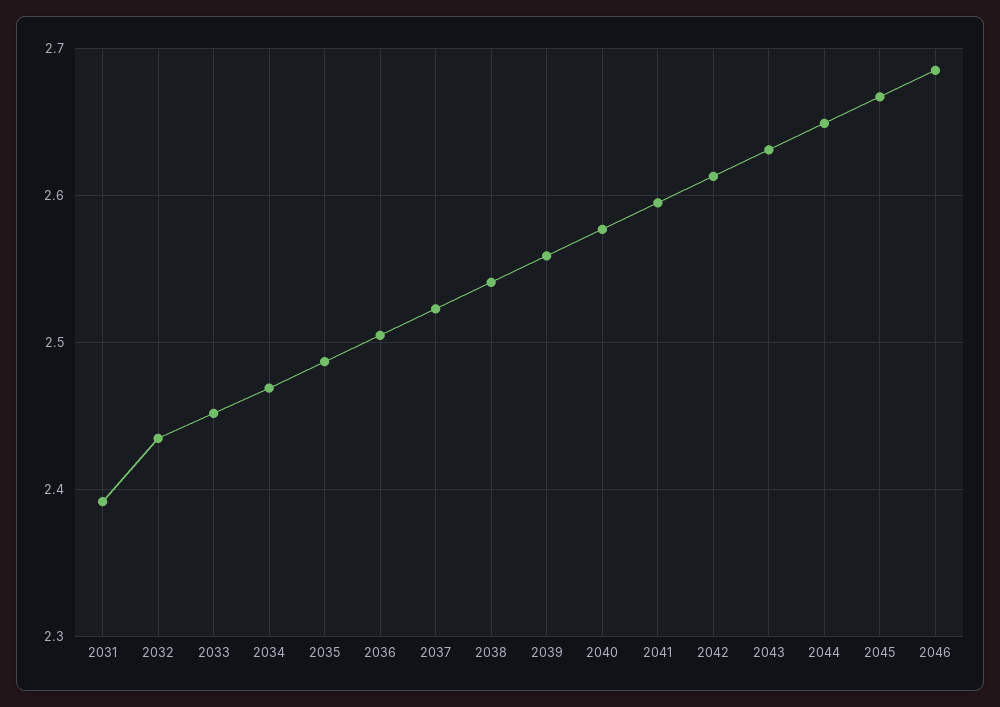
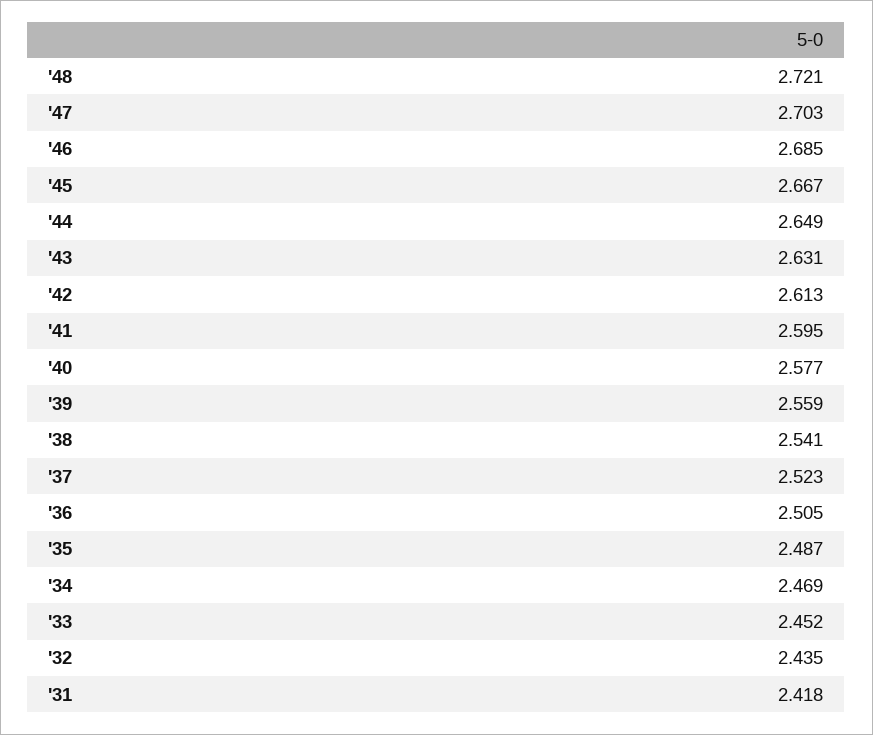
2031: 2.39 -> 2.418
'48: none -> 2.721
'47: none -> 2.703

